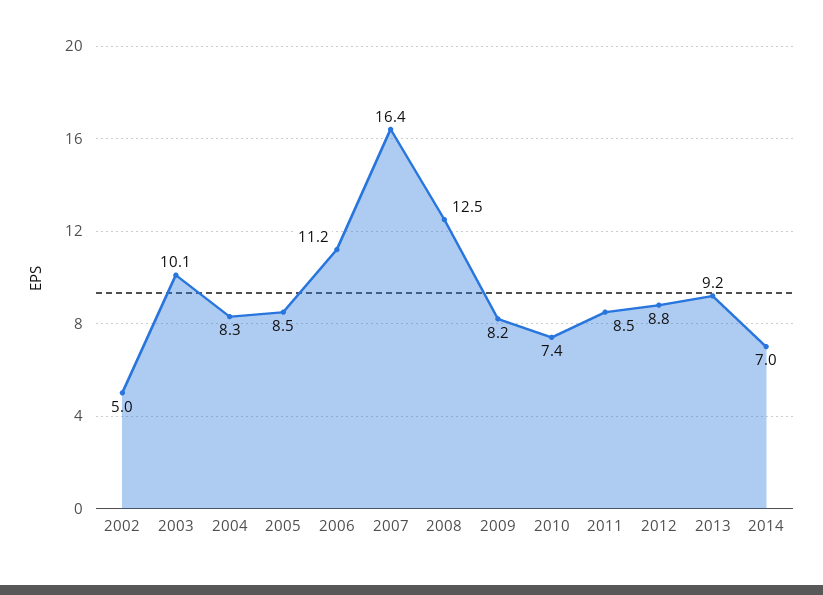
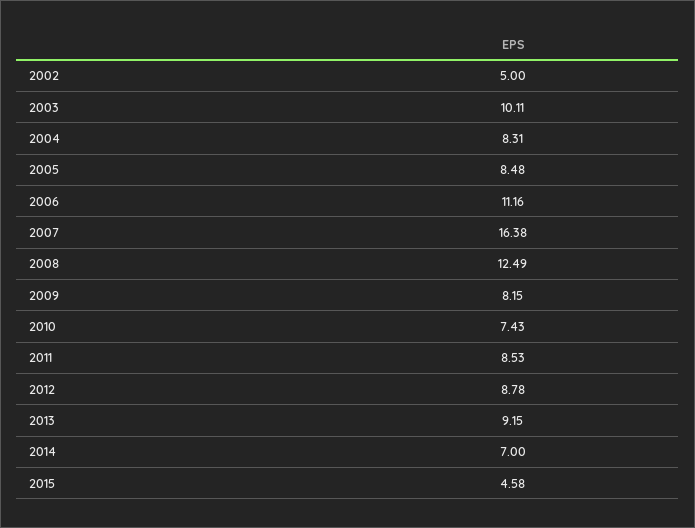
2015: none -> 4.58

